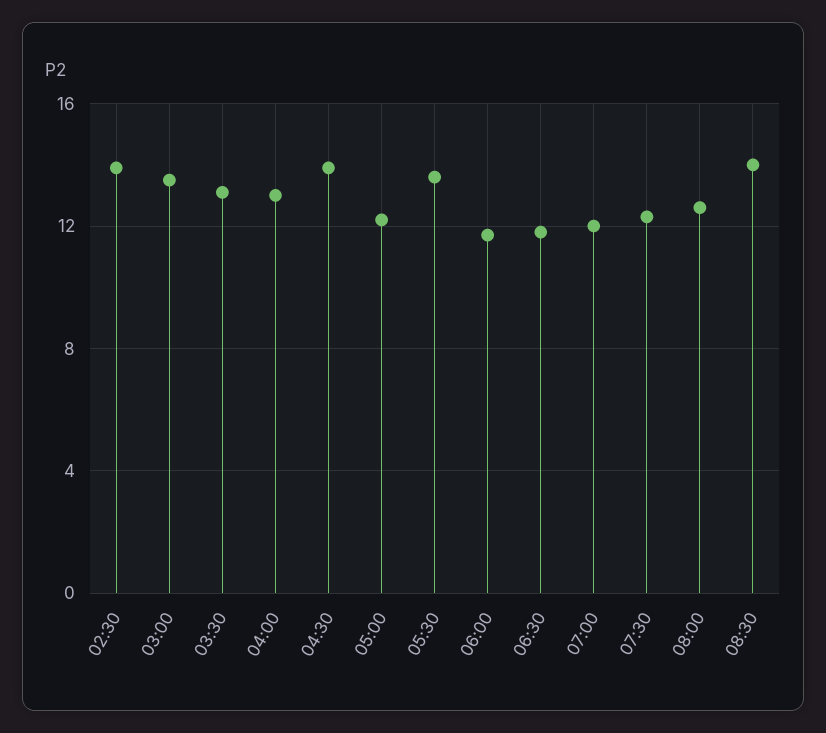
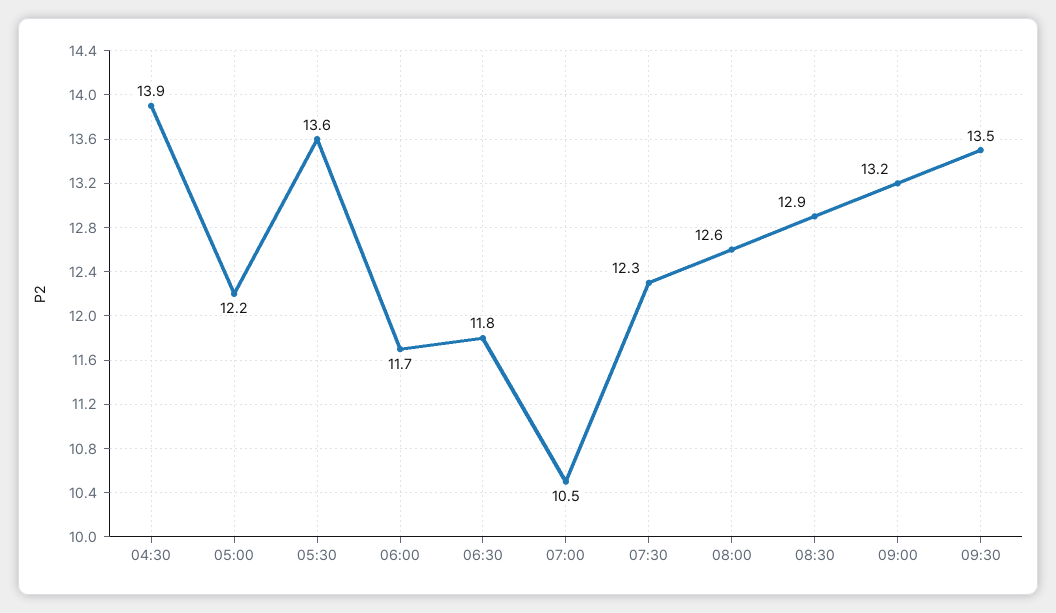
02:30: 14 -> none
03:00: 13.5 -> none
03:30: 13 -> none
04:00: 13 -> none
07:00: 12 -> 10.5
08:30: 14 -> 12.9
09:00: none -> 13.2
09:30: none -> 13.5

